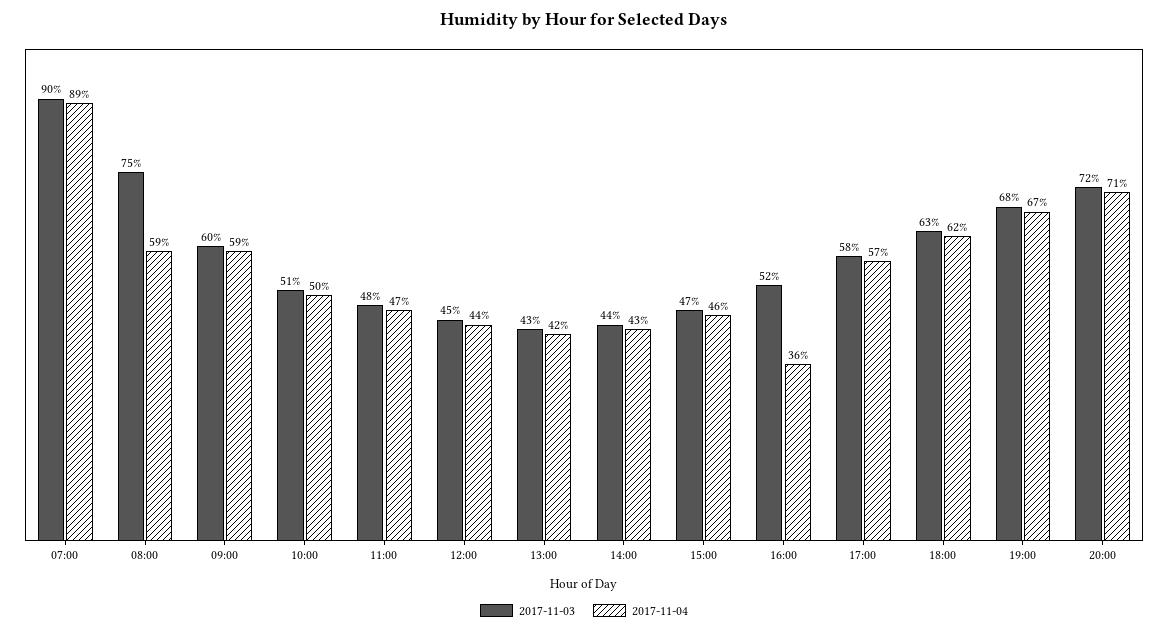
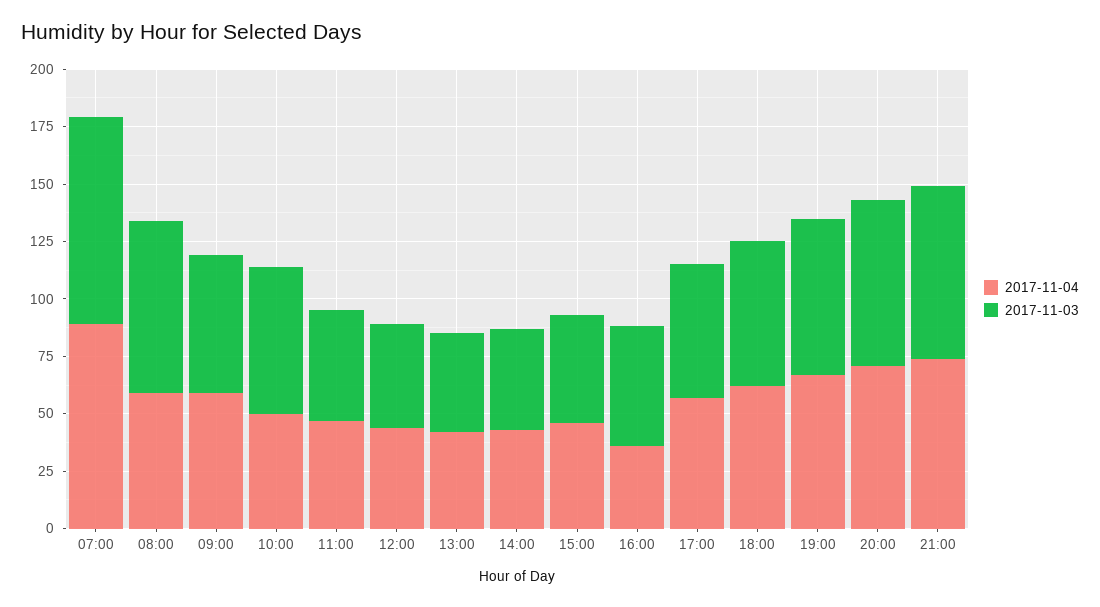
2017-11-03, 10:00: 51 -> 65
2017-11-04, 21:00: none -> 75
2017-11-03, 21:00: none -> 75

